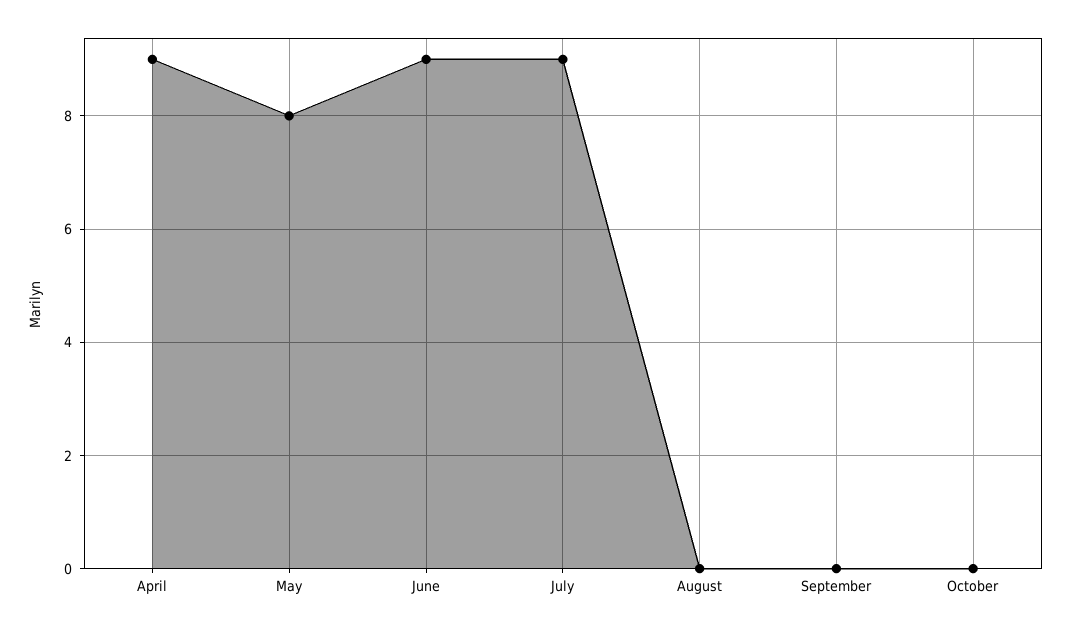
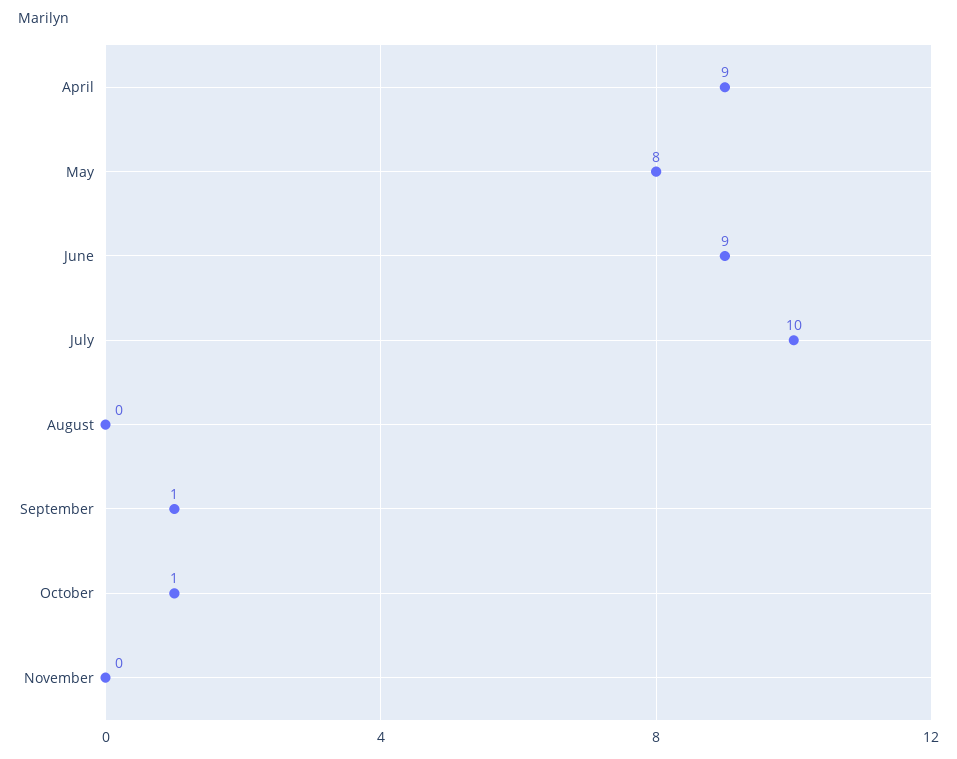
July: 9 -> 10
September: 0 -> 1
October: 0 -> 1
November: none -> 0

